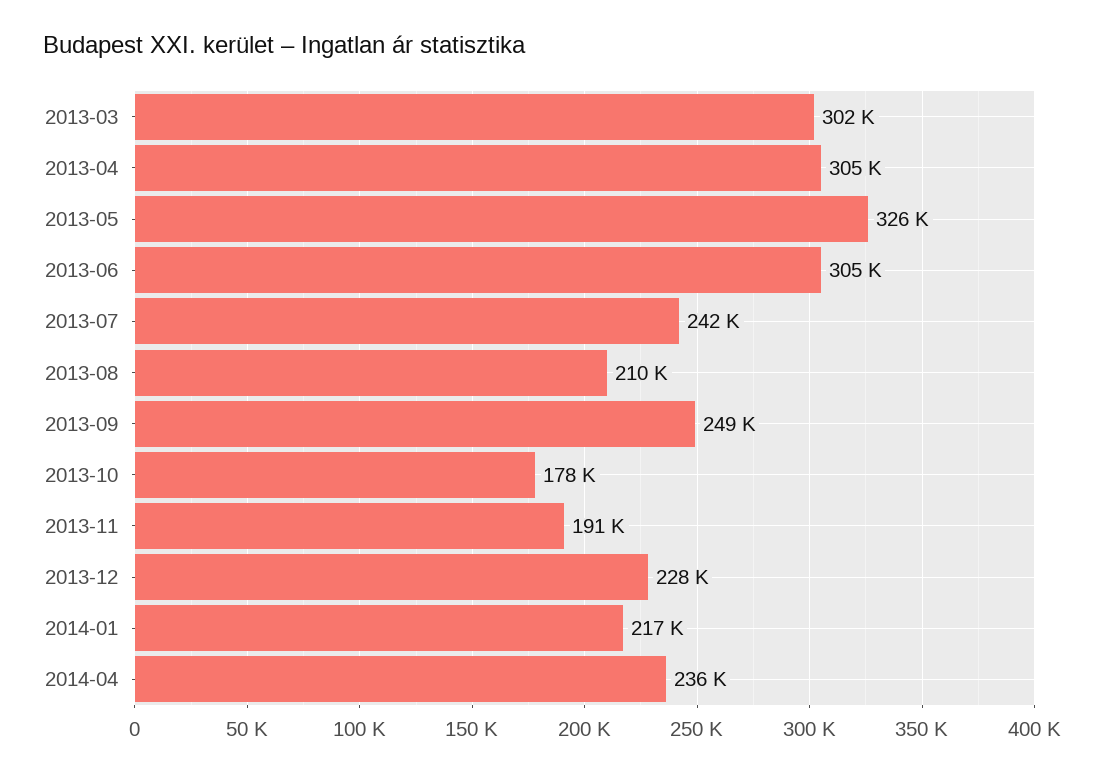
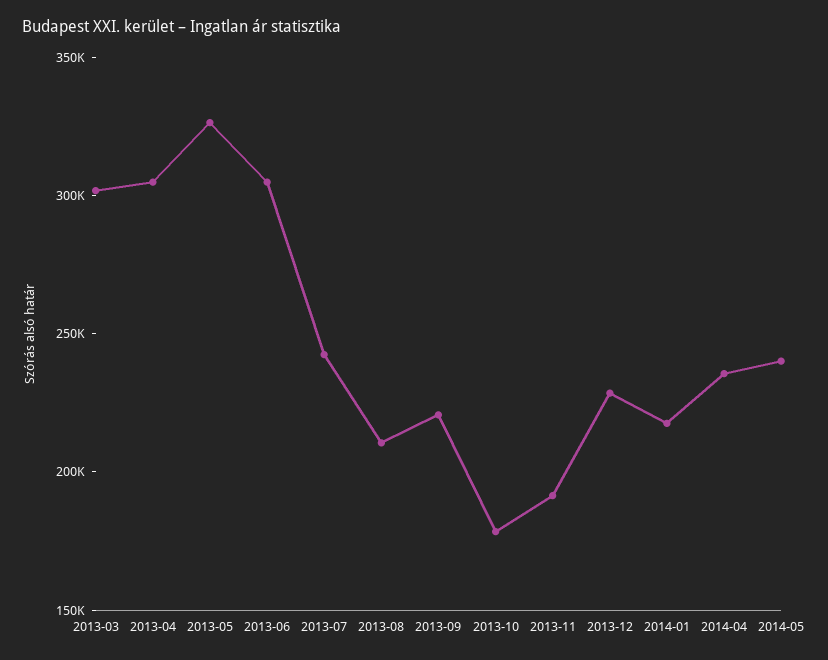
2013-09: 249000 -> 220000
2014-05: none -> 240000

